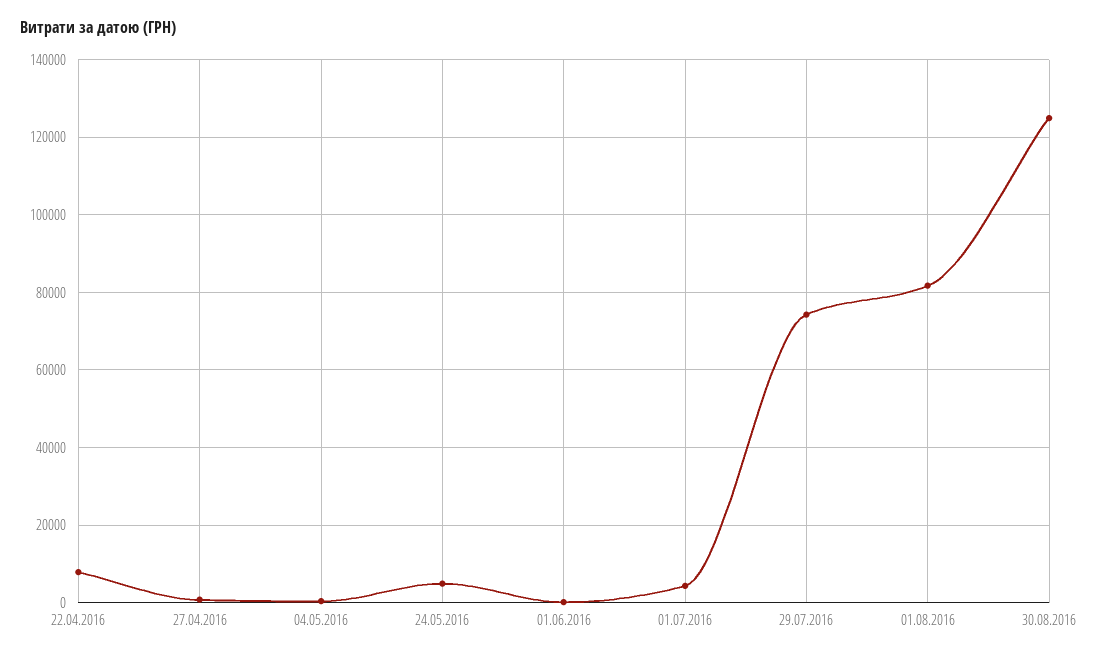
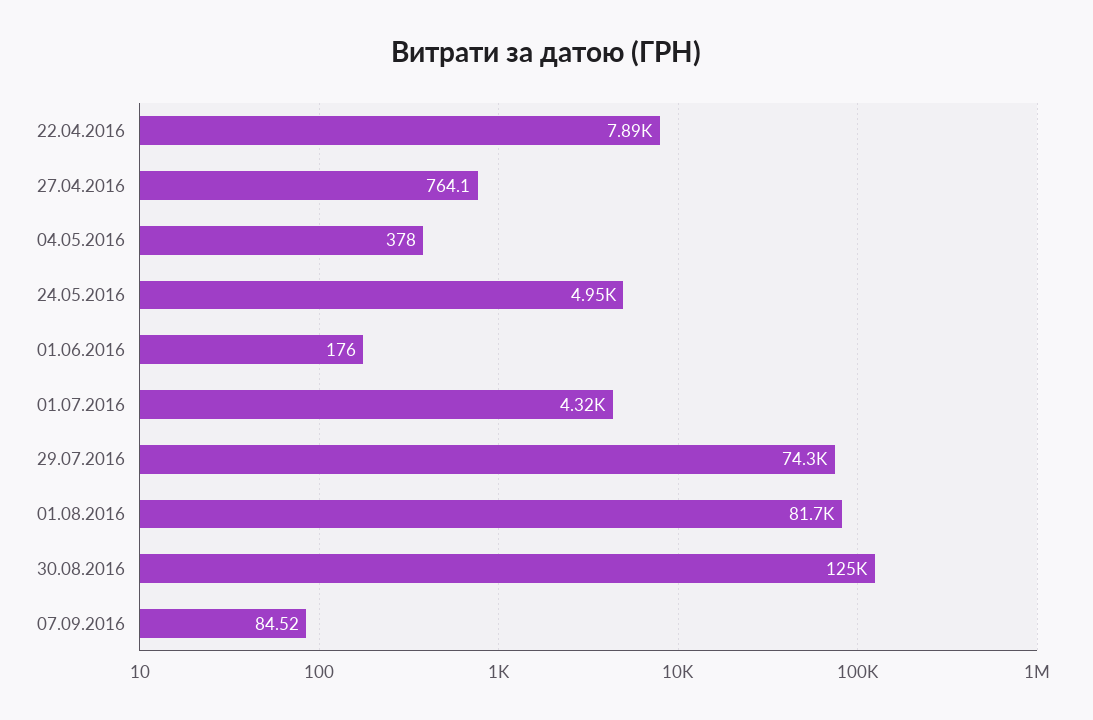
07.09.2016: none -> 84.52

